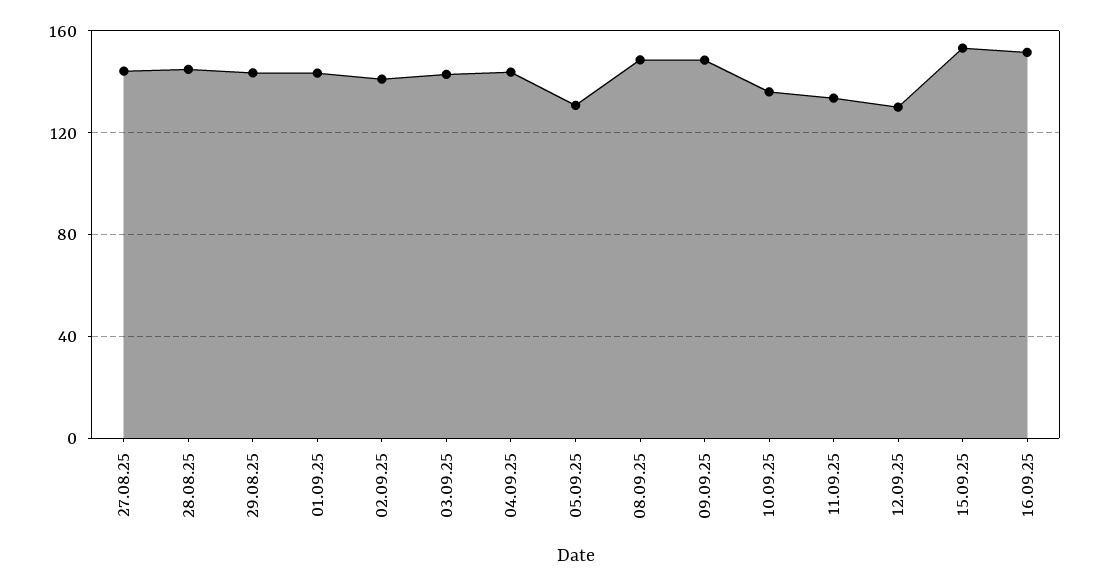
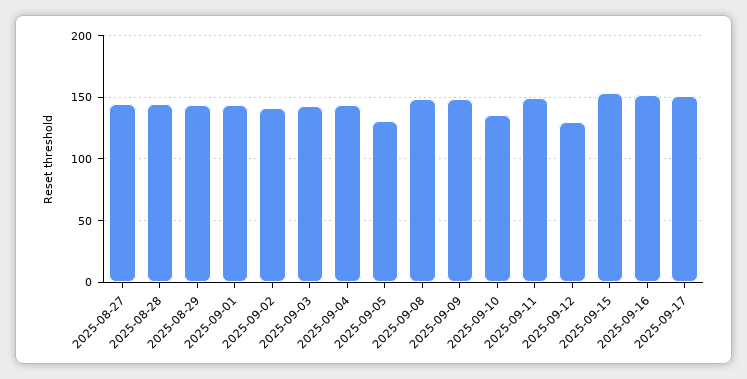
11.09.25: 135 -> 150
2025-09-17: none -> 150

